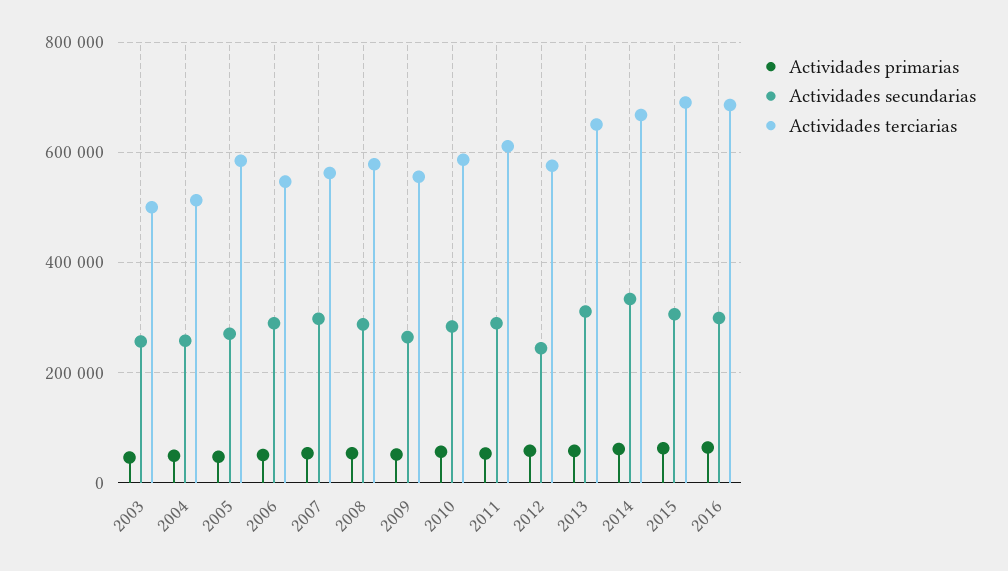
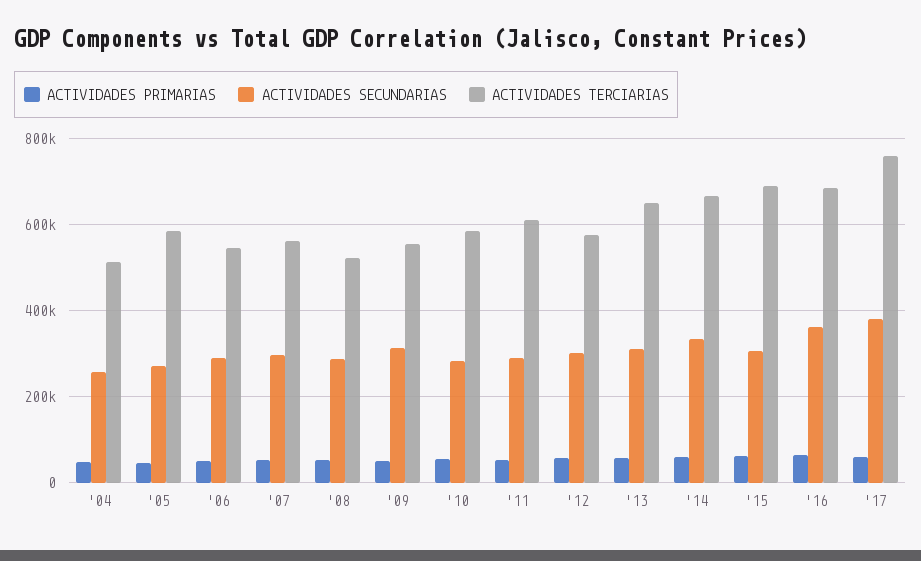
Actividades primarias, 2003: 40000 -> none
Actividades secundarias, 2003: 260000 -> none
Actividades terciarias, 2003: 500000 -> none
Actividades terciarias, 2008: 580000 -> 520000
Actividades secundarias, 2009: 260000 -> 320000
Actividades secundarias, 2012: 240000 -> 300000
Actividades secundarias, 2016: 300000 -> 360000
Actividades primarias, '17: none -> 60000
Actividades secundarias, '17: none -> 380000
Actividades terciarias, '17: none -> 760000

